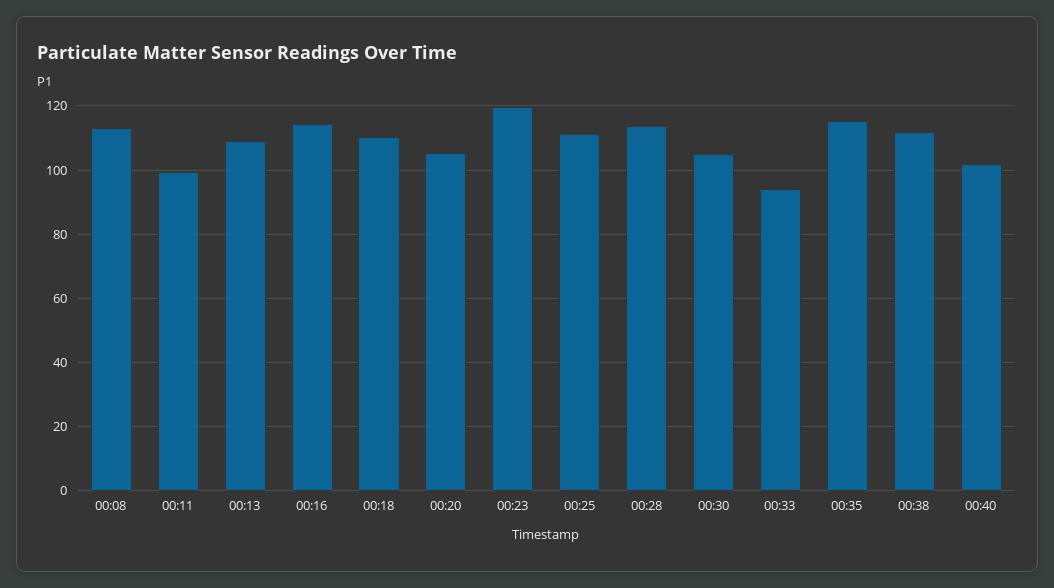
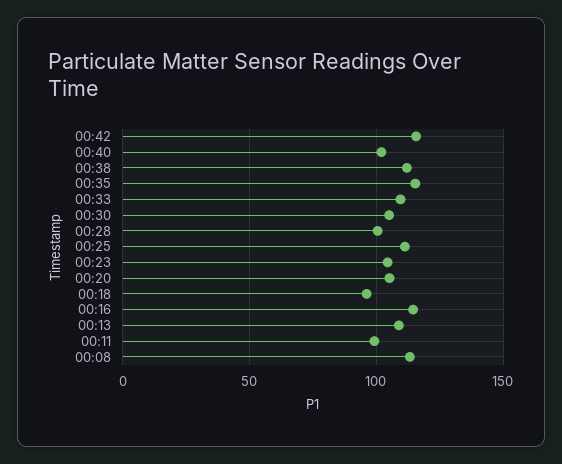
00:18: 110 -> 95
00:23: 120 -> 105
00:28: 114 -> 100
00:33: 94 -> 110
00:42: none -> 115

